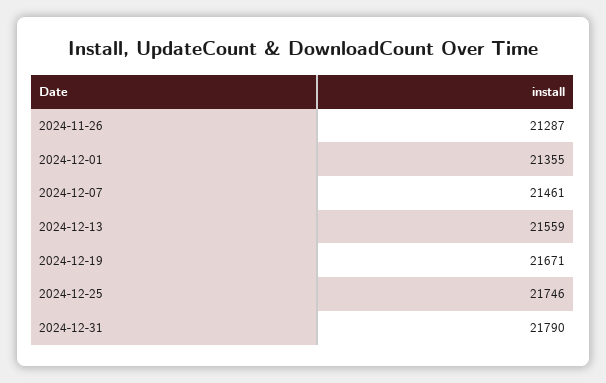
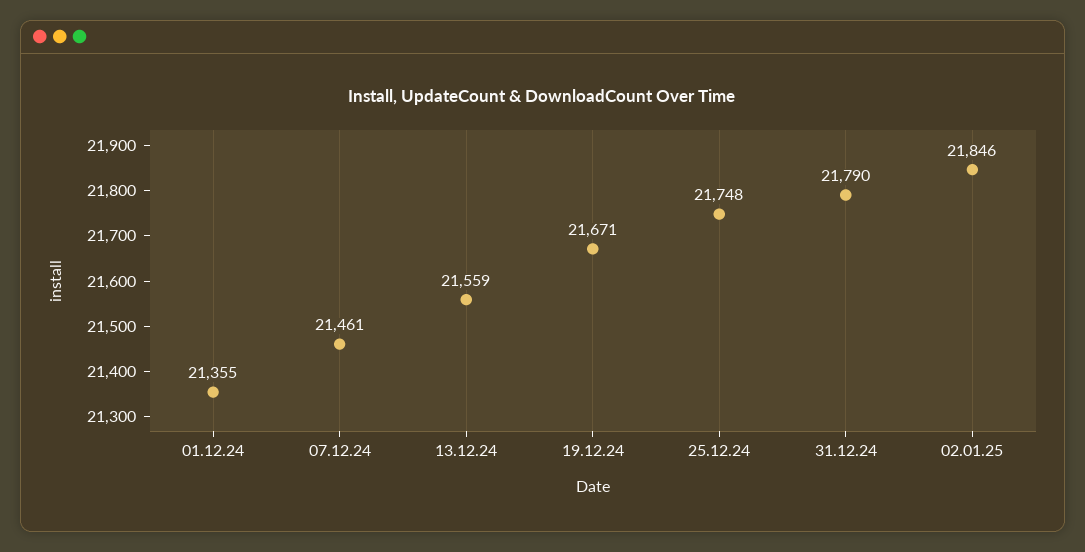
2024-11-26: 21287 -> none
2024-12-25: 21746 -> 21748
02.01.25: none -> 21846

